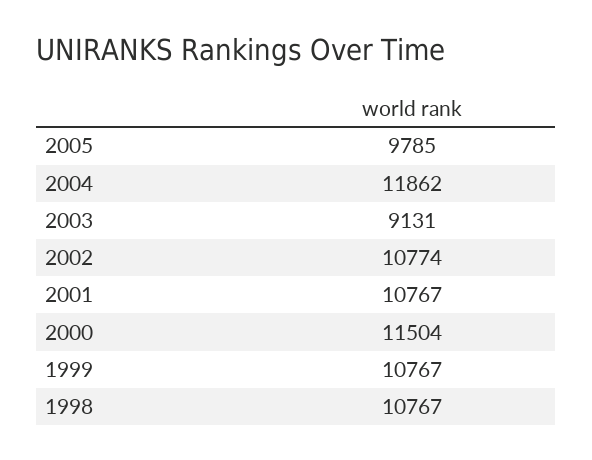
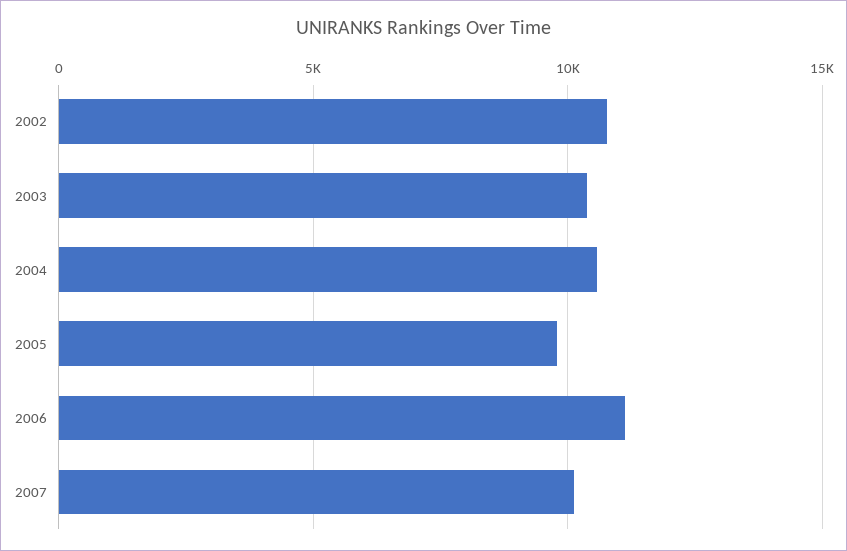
2004: 11862 -> 10500
2003: 9131 -> 10500
2001: 10767 -> none
2000: 11504 -> none
1999: 10767 -> none
1998: 10767 -> none
2006: none -> 11000
2007: none -> 10000

